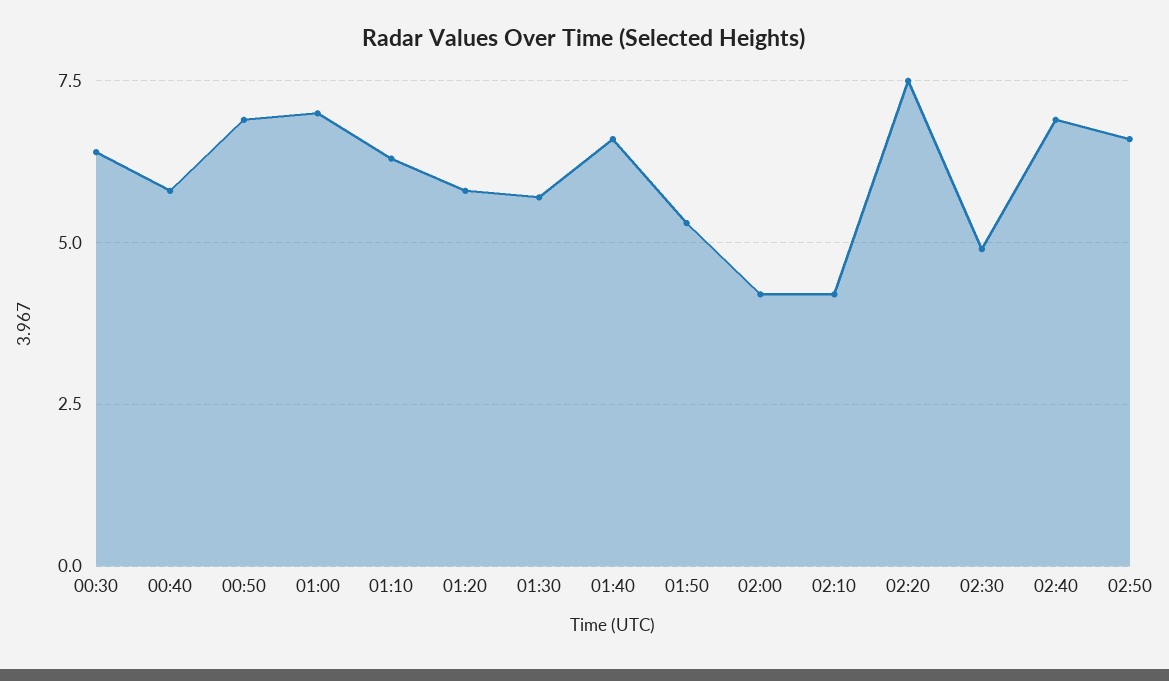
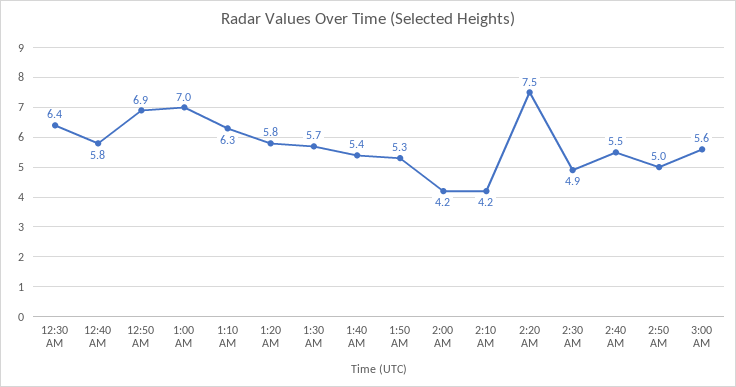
01:40: 6.5 -> 5.4
02:40: 7 -> 5.5
02:50: 6.5 -> 5
3:00 AM: none -> 5.6

